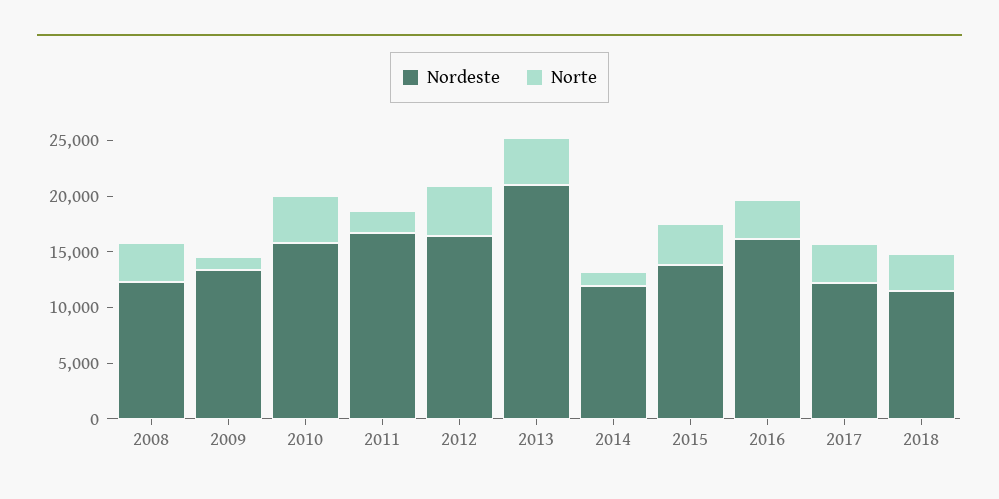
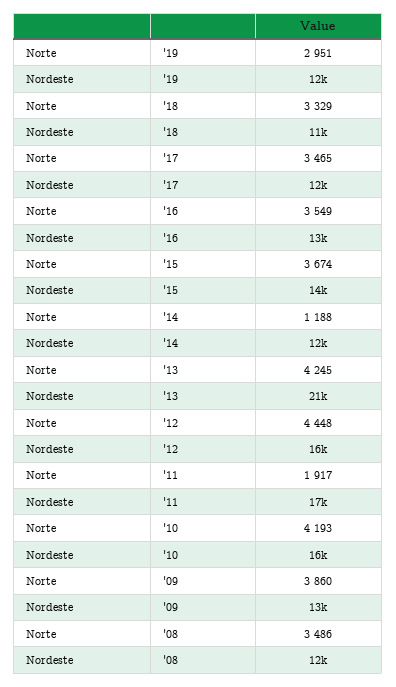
Norte, 2009: 1000 -> 3860
Nordeste, 2016: 16000 -> 13000
Norte, '19: none -> 2951
Nordeste, '19: none -> 12000

